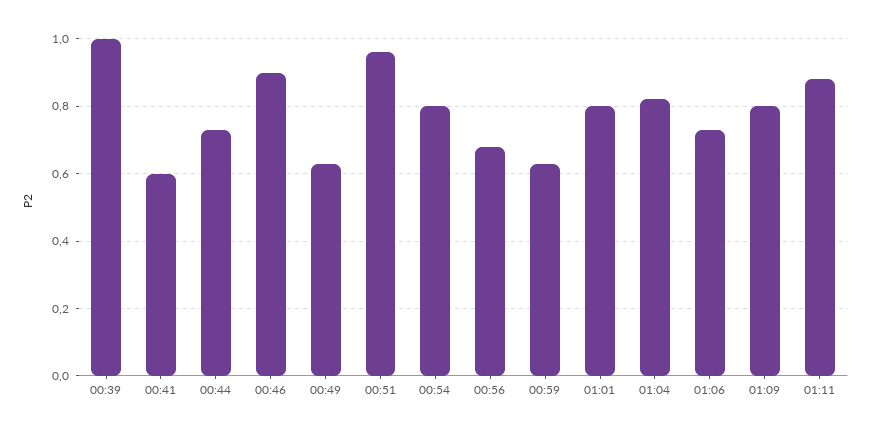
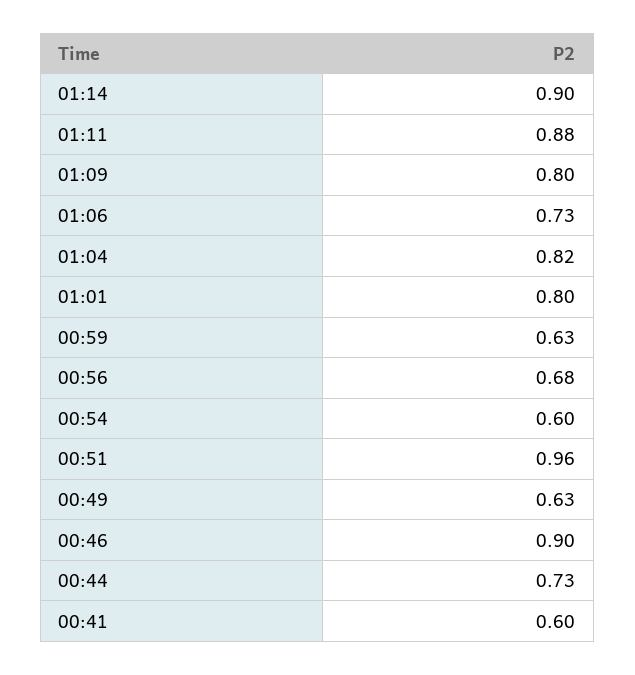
00:39: 1 -> none
00:54: 0.8 -> 0.6
01:14: none -> 0.9

